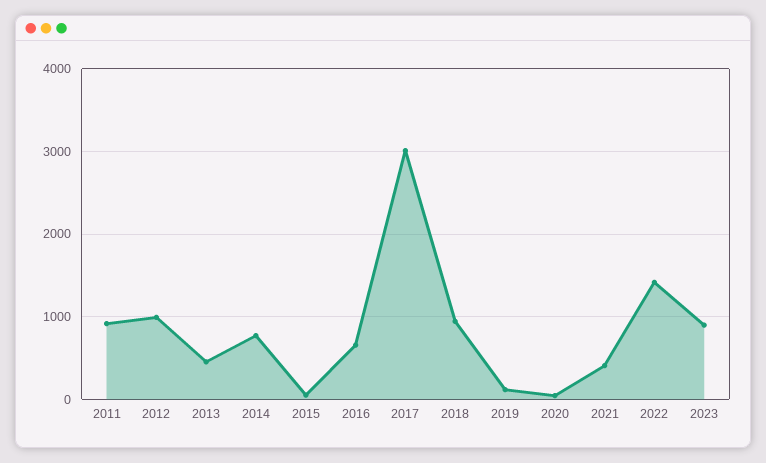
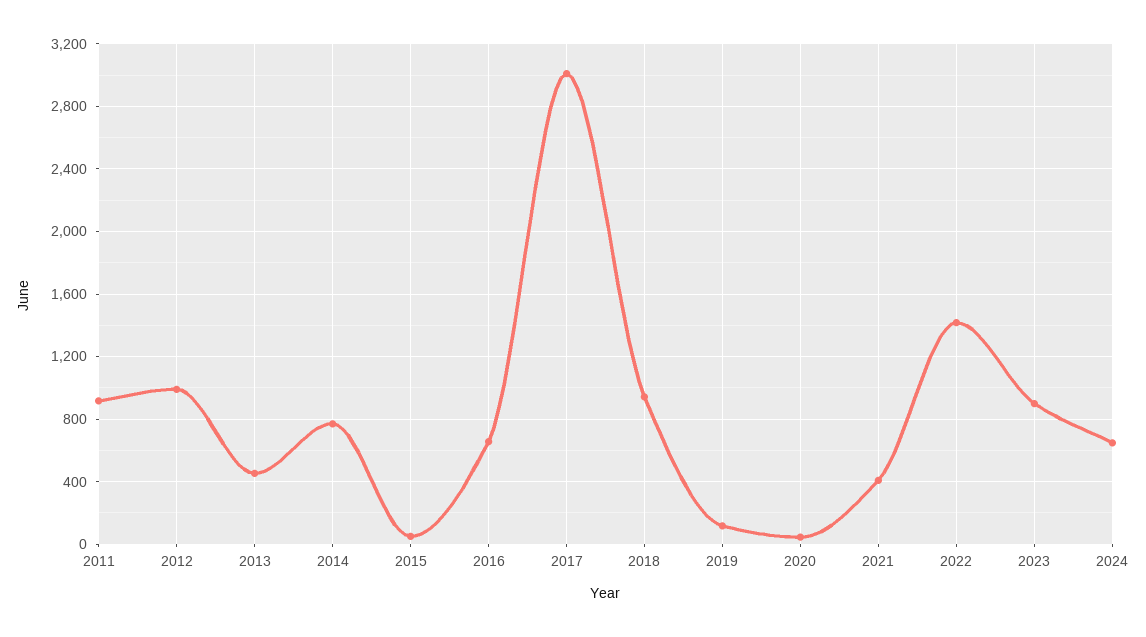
2024: none -> 650

